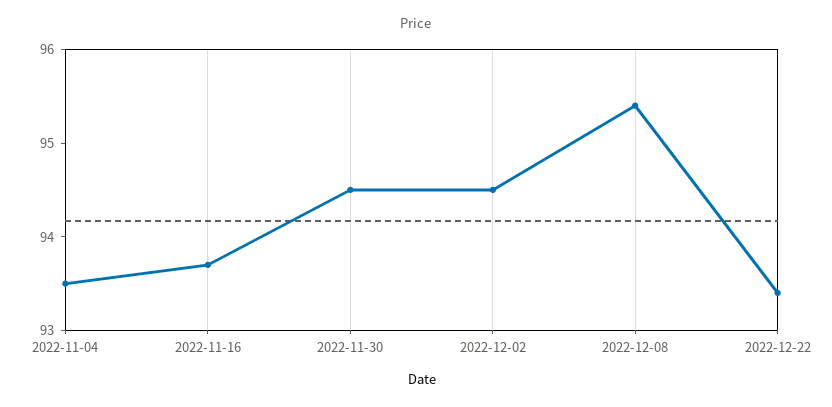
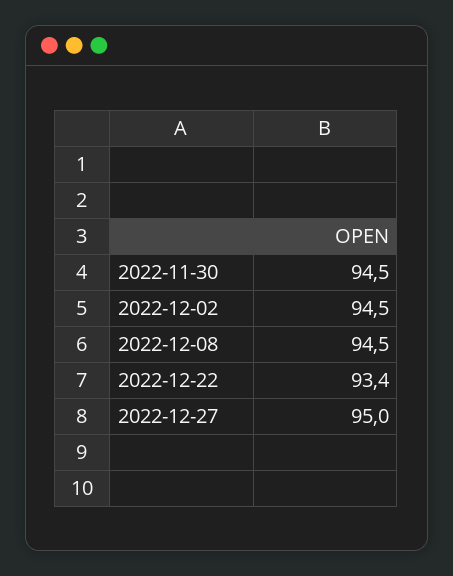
2022-11-04: 93.5 -> none
2022-11-16: 93.7 -> none
2022-12-08: 95.4 -> 94.5
2022-12-27: none -> 95

